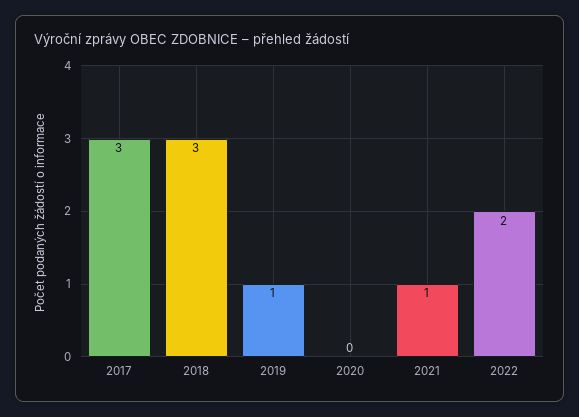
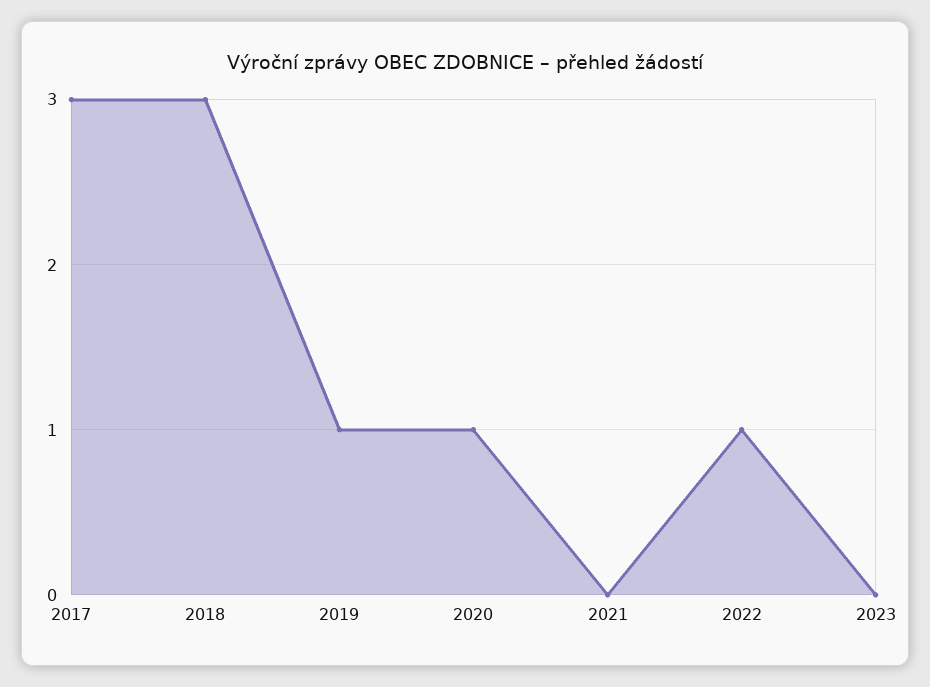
2020: 0 -> 1
2021: 1 -> 0
2022: 2 -> 1
2023: none -> 0

